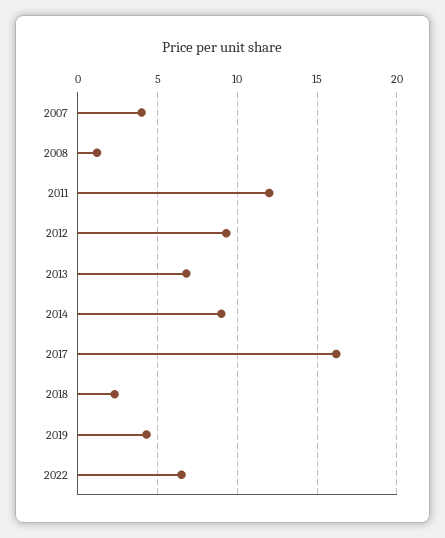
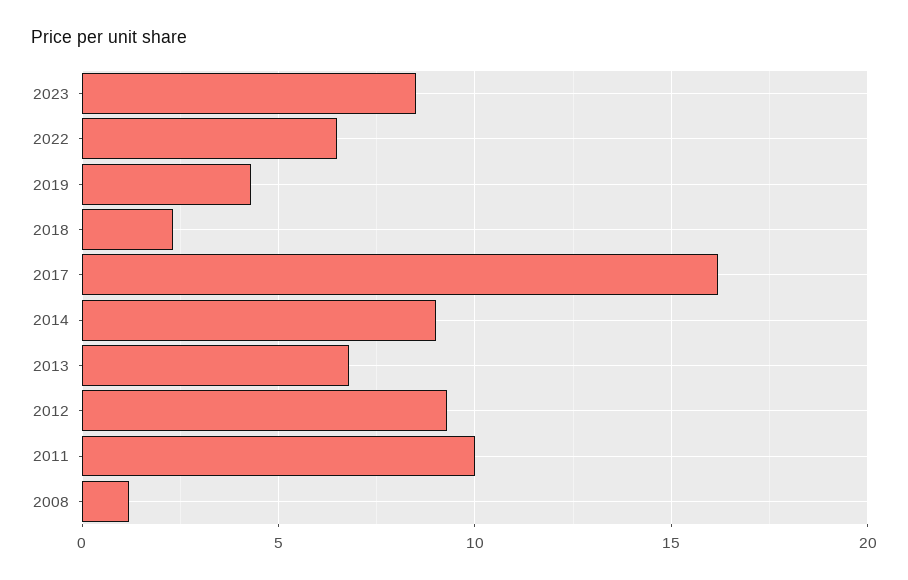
2007: 4 -> none
2011: 12 -> 10
2023: none -> 8.5

